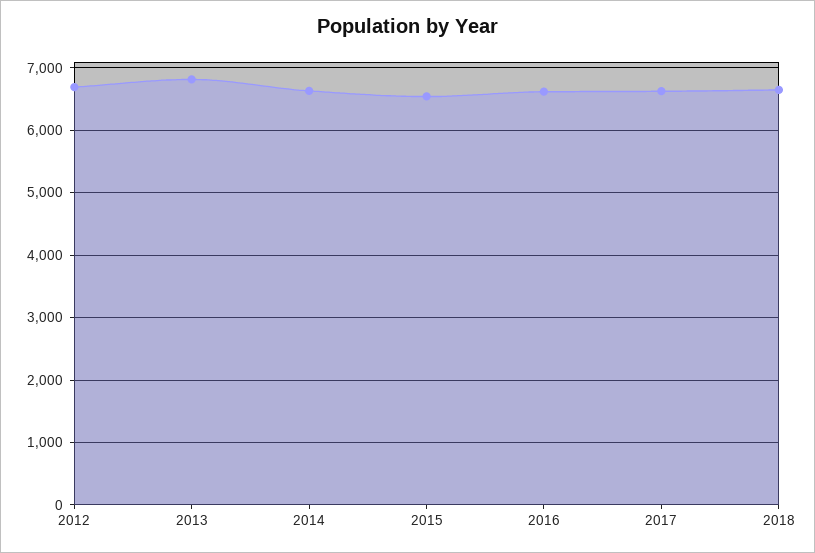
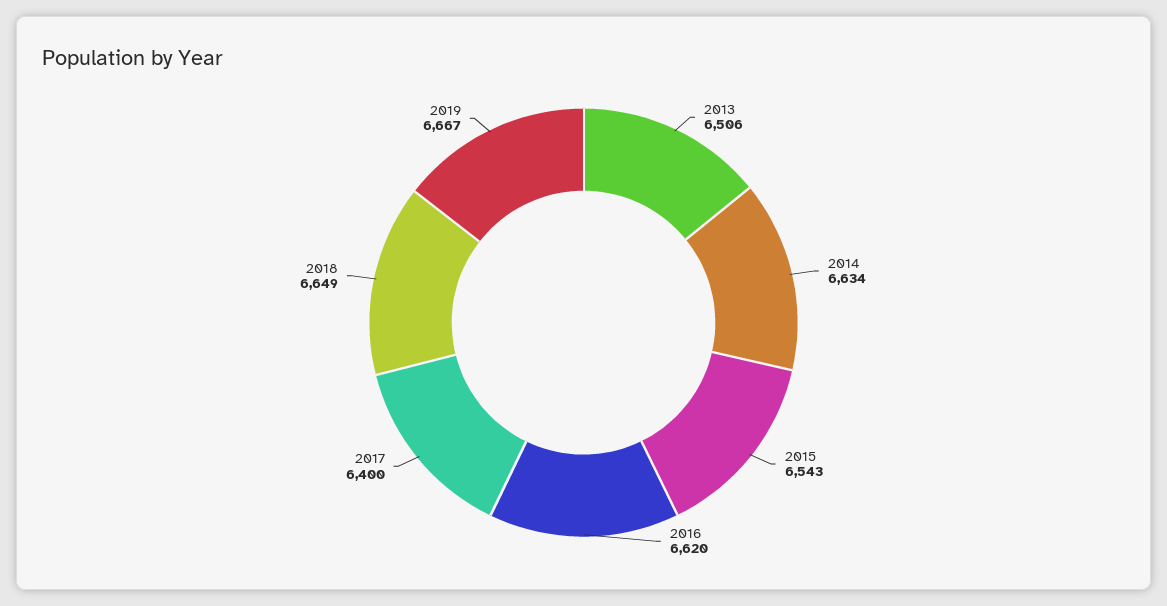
2012: 6700 -> none
2013: 6800 -> 6506
2017: 6600 -> 6400
2019: none -> 6667

